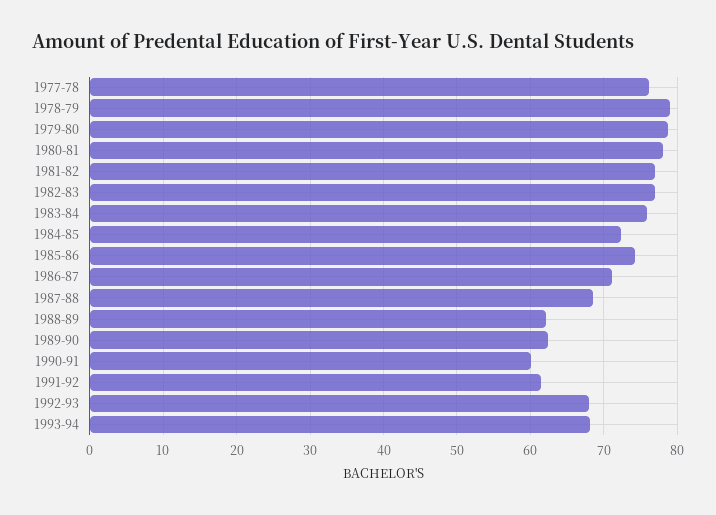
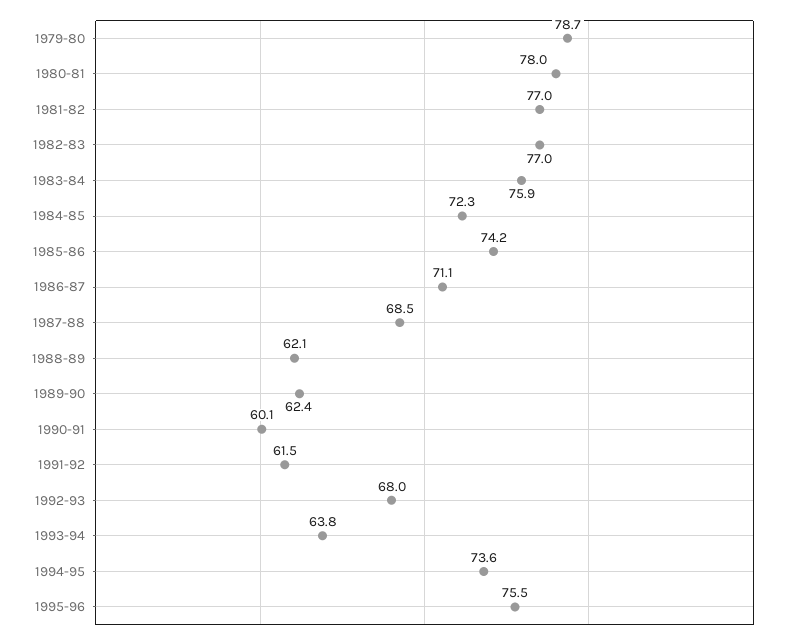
1977-78: 76 -> none
1978-79: 79 -> none
1993-94: 68 -> 63.8
1994-95: none -> 73.6
1995-96: none -> 75.5

